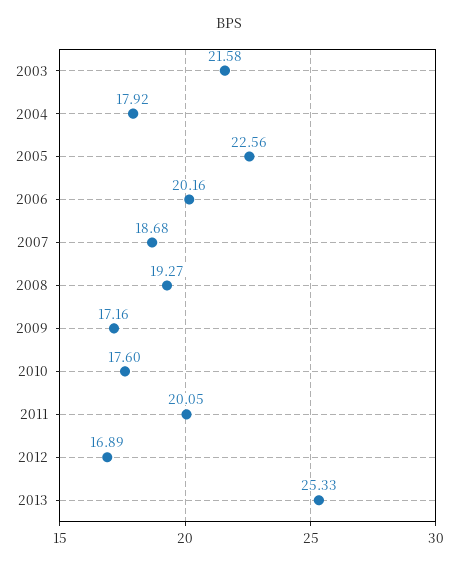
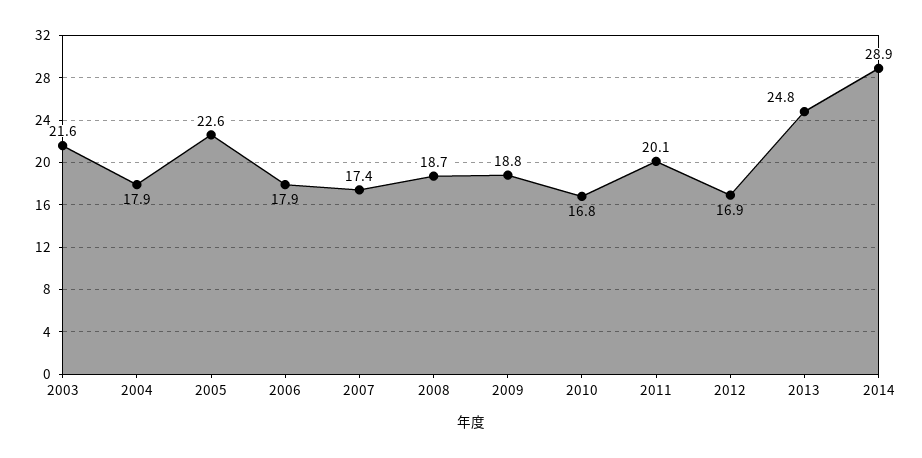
2006: 20.16 -> 17.9
2007: 18.68 -> 17.4
2008: 19.27 -> 18.7
2009: 17.16 -> 18.8
2010: 17.6 -> 16.8
2013: 25.33 -> 24.8
2014: none -> 28.9

